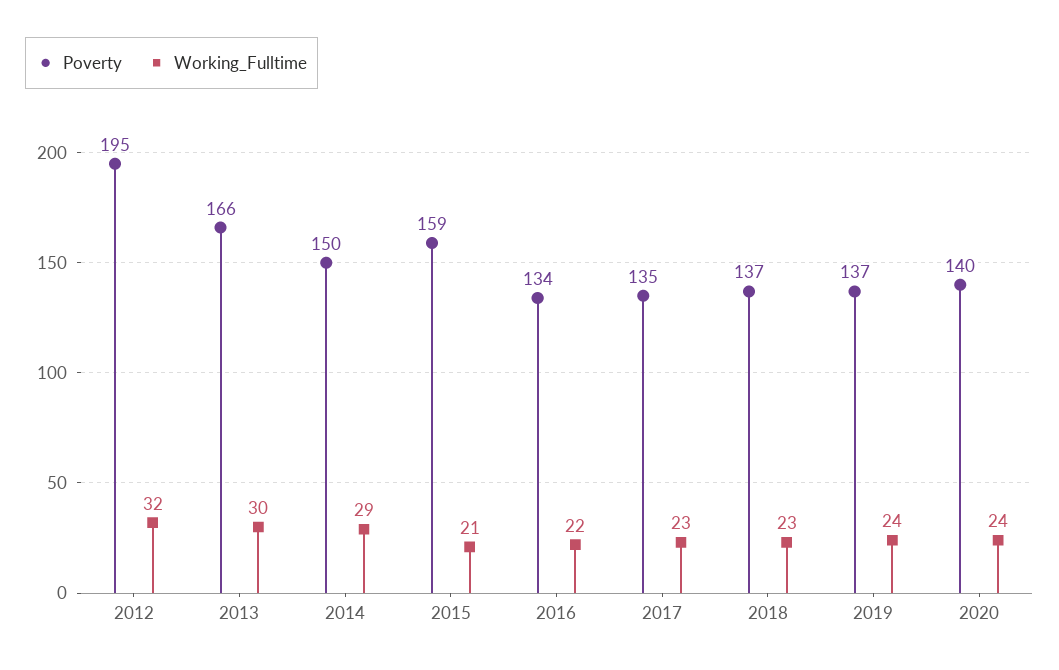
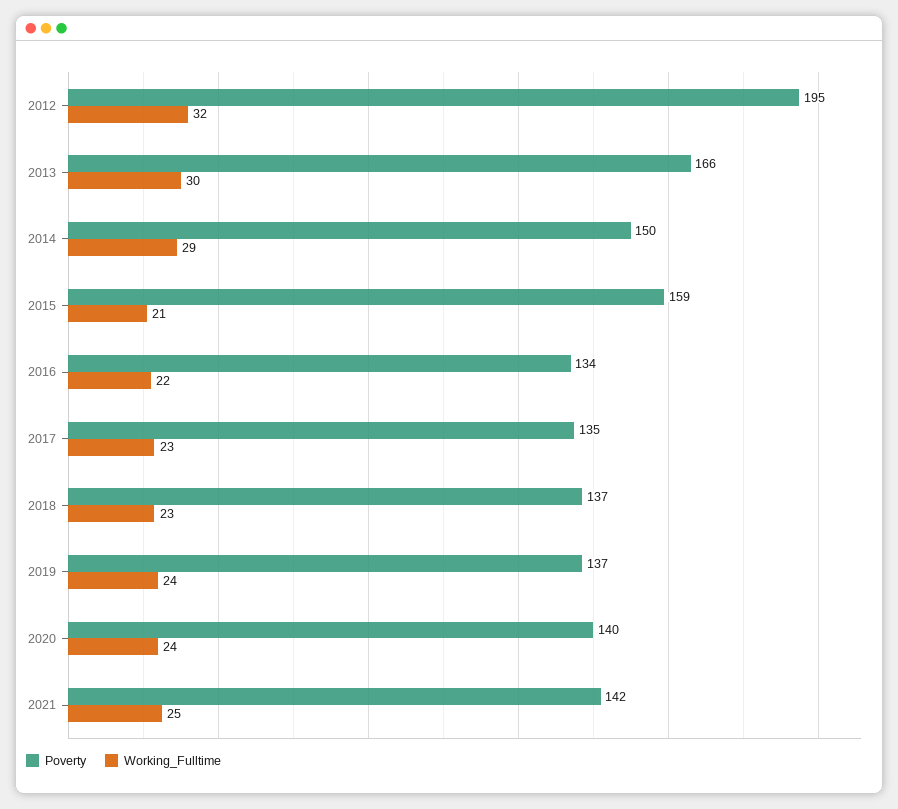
Poverty, 2021: none -> 142
Working_Fulltime, 2021: none -> 25

